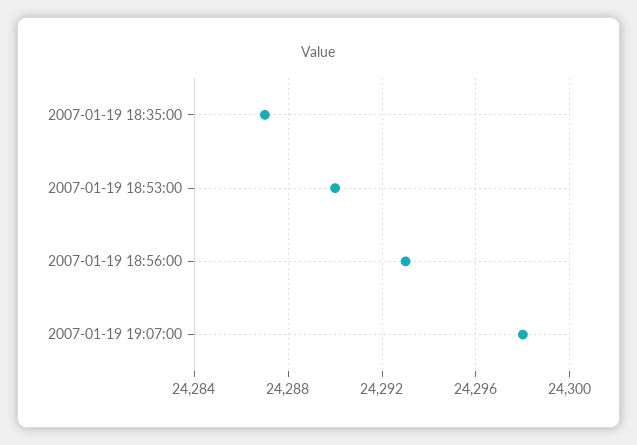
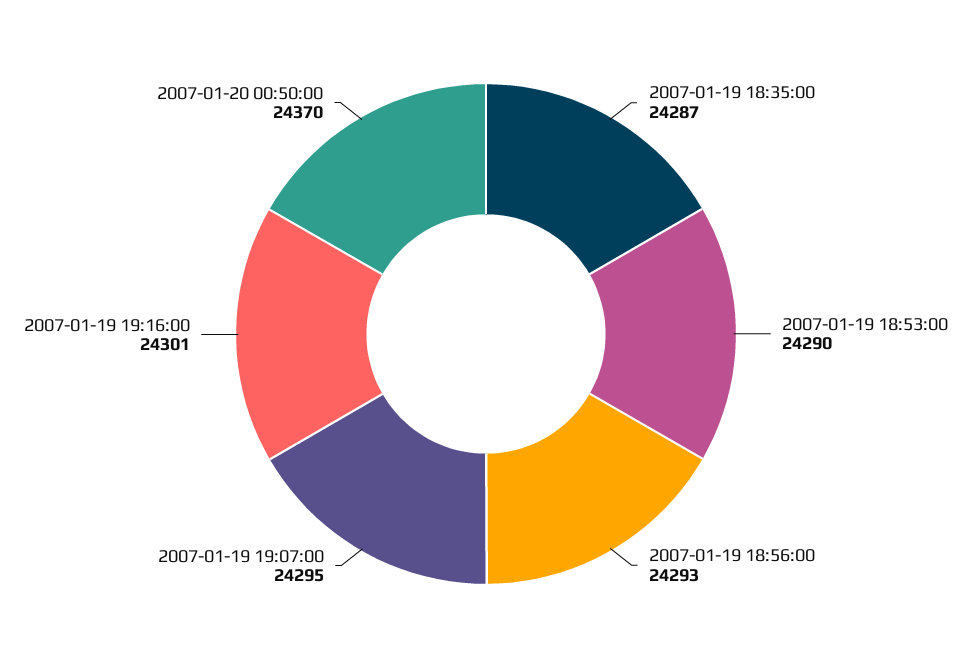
2007-01-19 19:07:00: 24298 -> 24295
2007-01-19 19:16:00: none -> 24301
2007-01-20 00:50:00: none -> 24370

